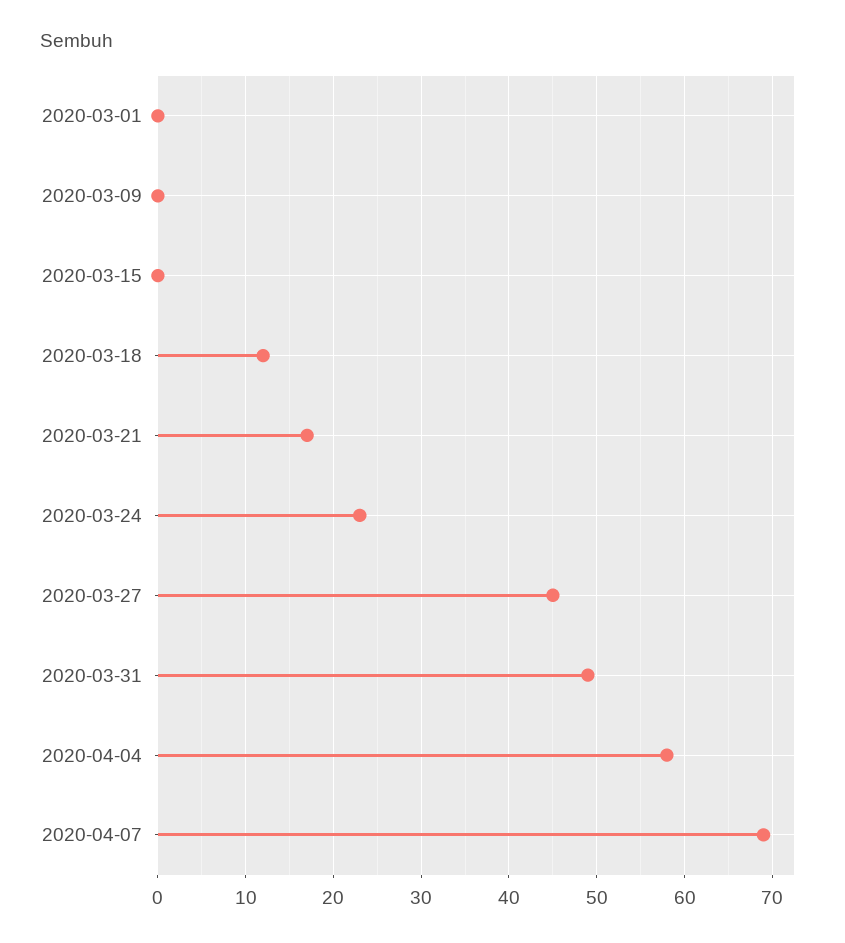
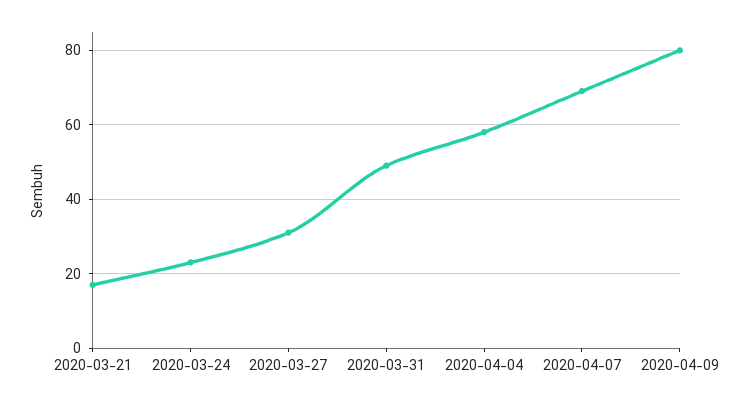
2020-03-01: 0 -> none
2020-03-09: 0 -> none
2020-03-15: 0 -> none
2020-03-18: 12 -> none
2020-03-27: 45 -> 30
2020-04-09: none -> 80

